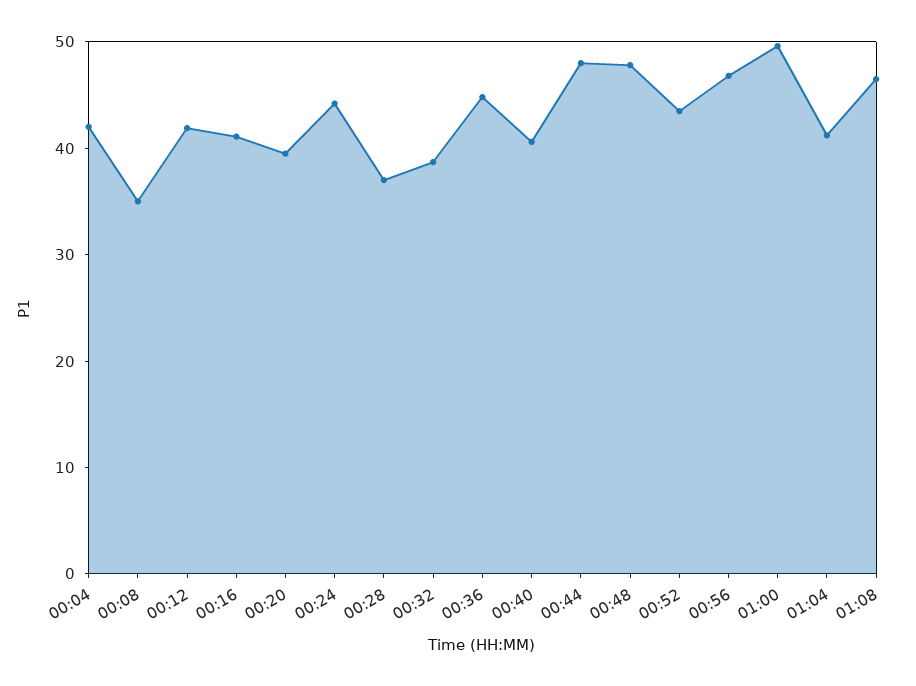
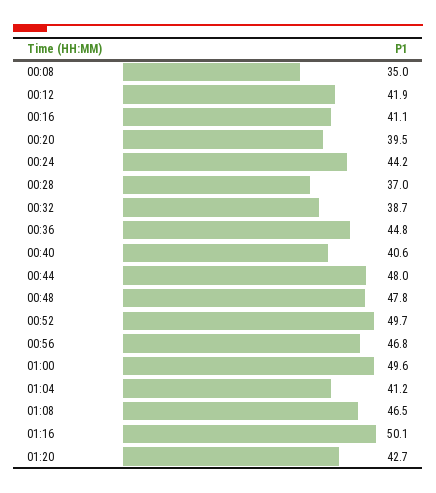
00:04: 42 -> none
00:52: 44 -> 49.7
01:16: none -> 50.1
01:20: none -> 42.7

